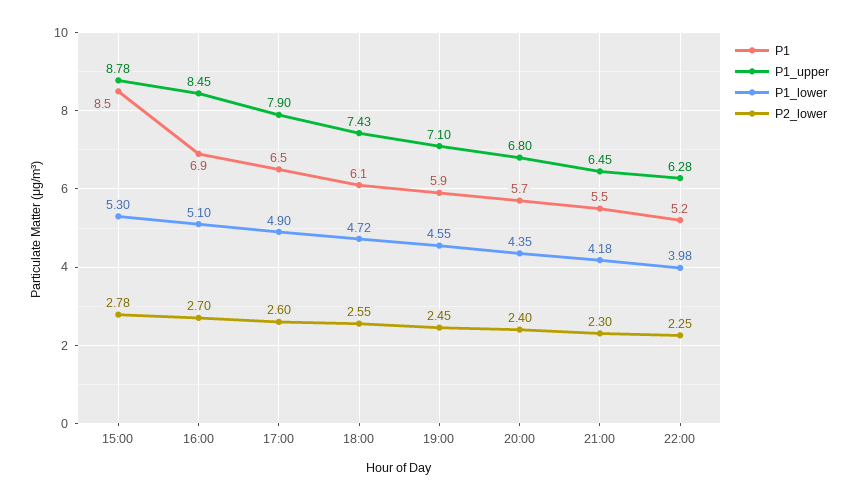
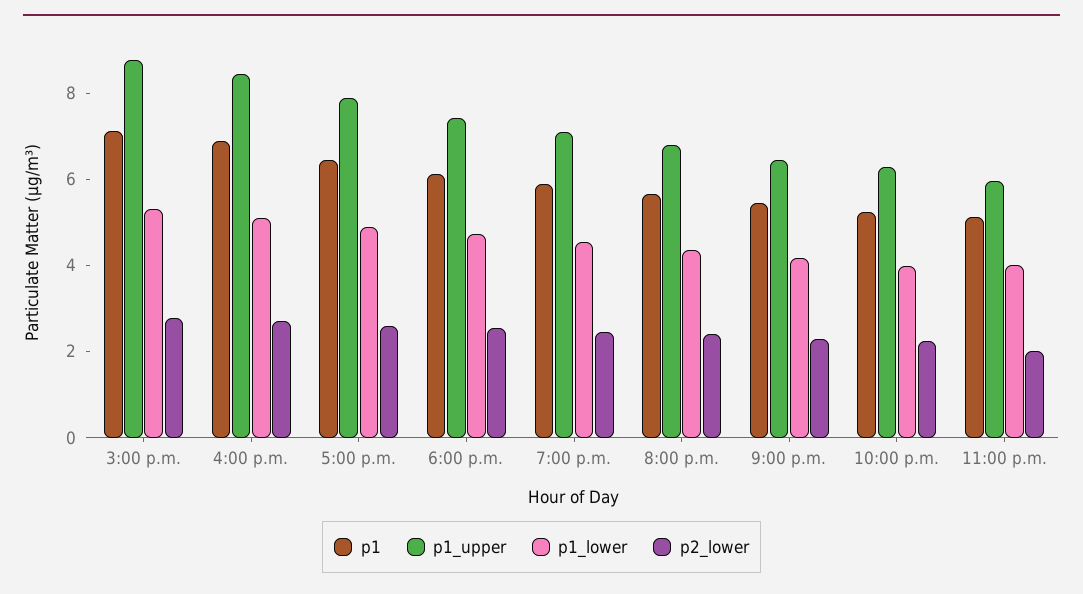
P1, 15:00: 8.5 -> 7
P1, 11:00 p.m.: none -> 5
P1_upper, 11:00 p.m.: none -> 6
P1_lower, 11:00 p.m.: none -> 4
P2_lower, 11:00 p.m.: none -> 2

